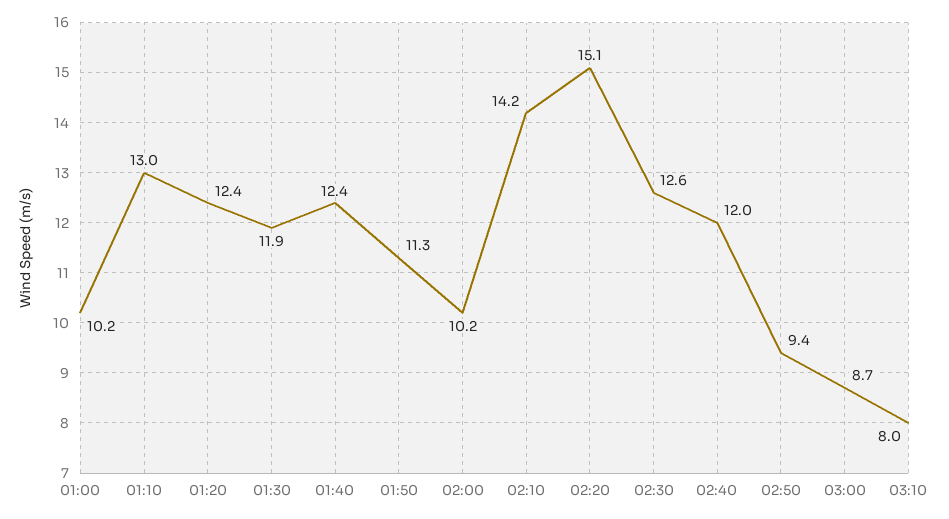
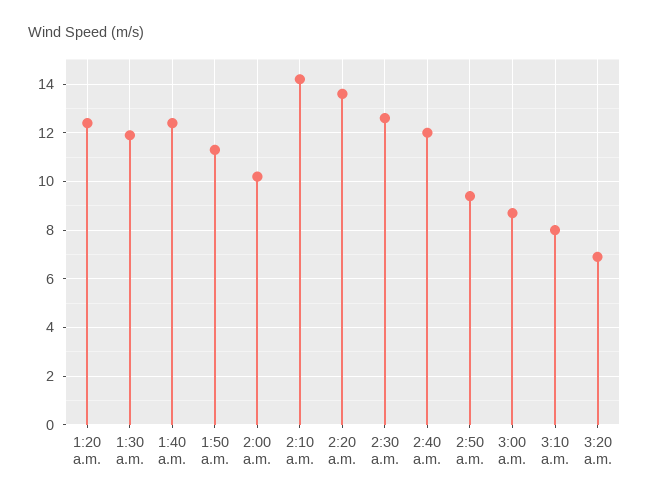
01:00: 10.2 -> none
01:10: 13 -> none
02:20: 15.1 -> 13.5
3:20 a.m.: none -> 7

